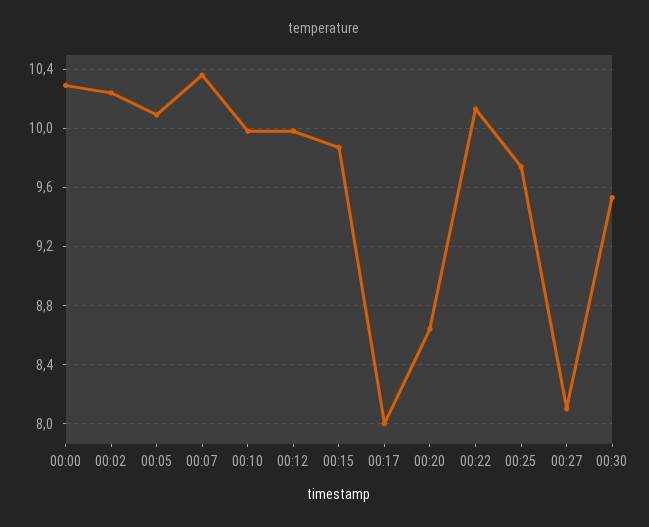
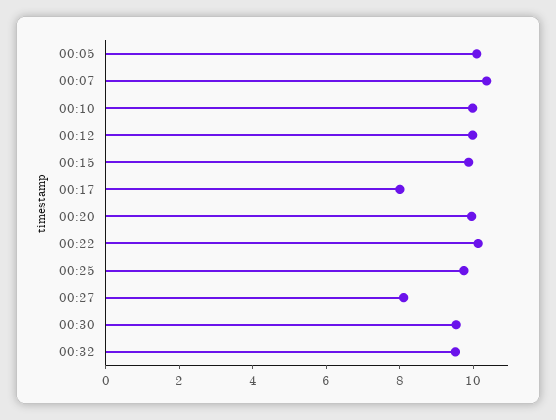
00:00: 10.3 -> none
00:02: 10.25 -> none
00:20: 8.65 -> 10
00:32: none -> 9.5

